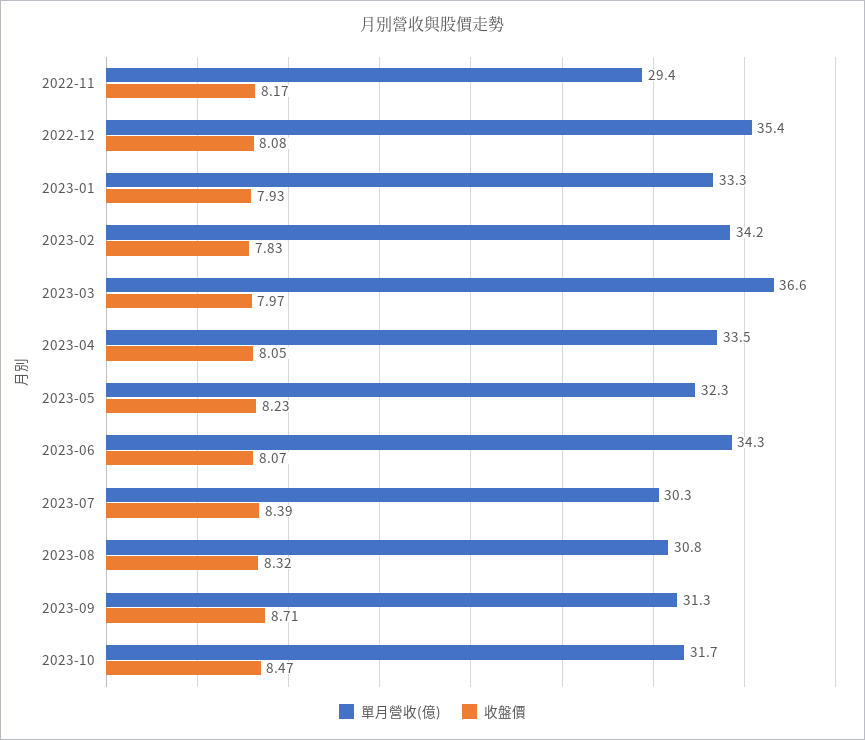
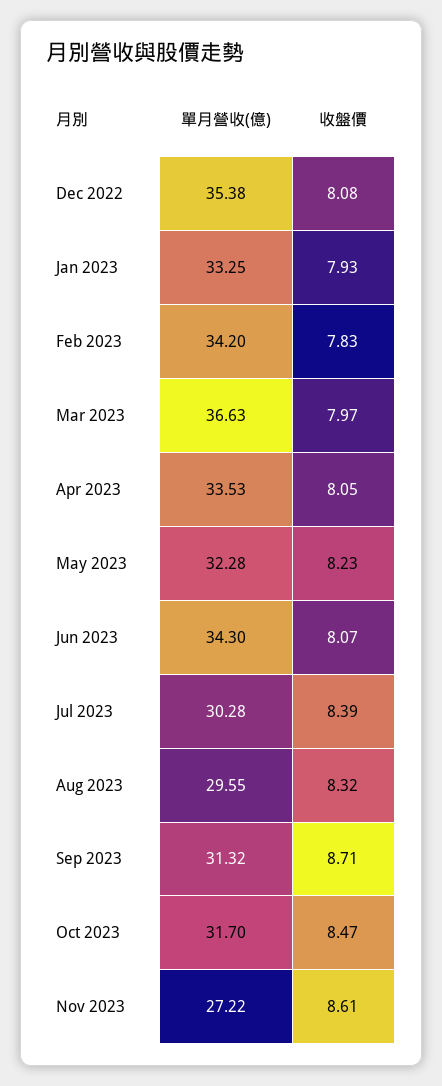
單月營收(億), 2022-11: 29.4 -> none
收盤價, 2022-11: 8.17 -> none
單月營收(億), 2023-08: 30.8 -> 29.55
單月營收(億), Nov 2023: none -> 27.22
收盤價, Nov 2023: none -> 8.61

